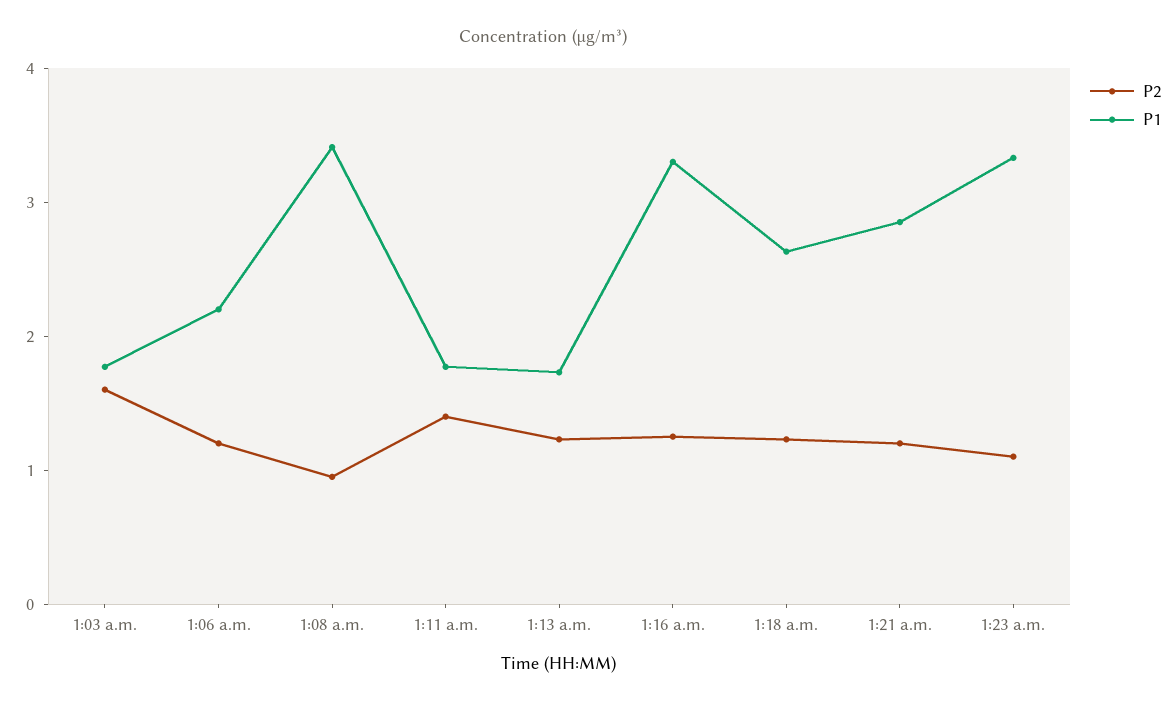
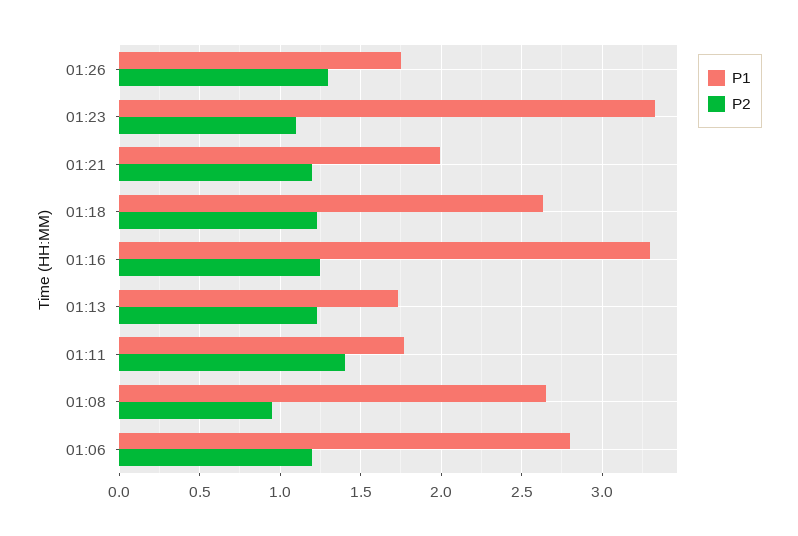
P2, 1:03 a.m.: 1.6 -> none
P1, 1:03 a.m.: 1.8 -> none
P1, 1:06 a.m.: 2.2 -> 2.8
P1, 1:08 a.m.: 3.4 -> 2.65
P1, 1:21 a.m.: 2.8 -> 2
P1, 01:26: none -> 1.75
P2, 01:26: none -> 1.3

